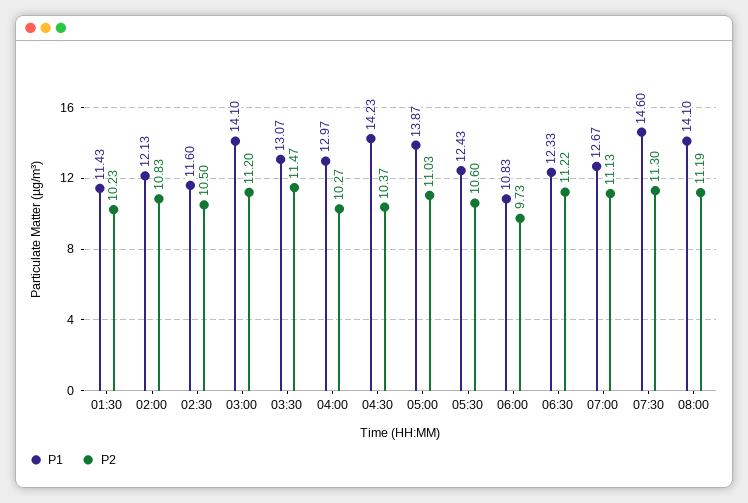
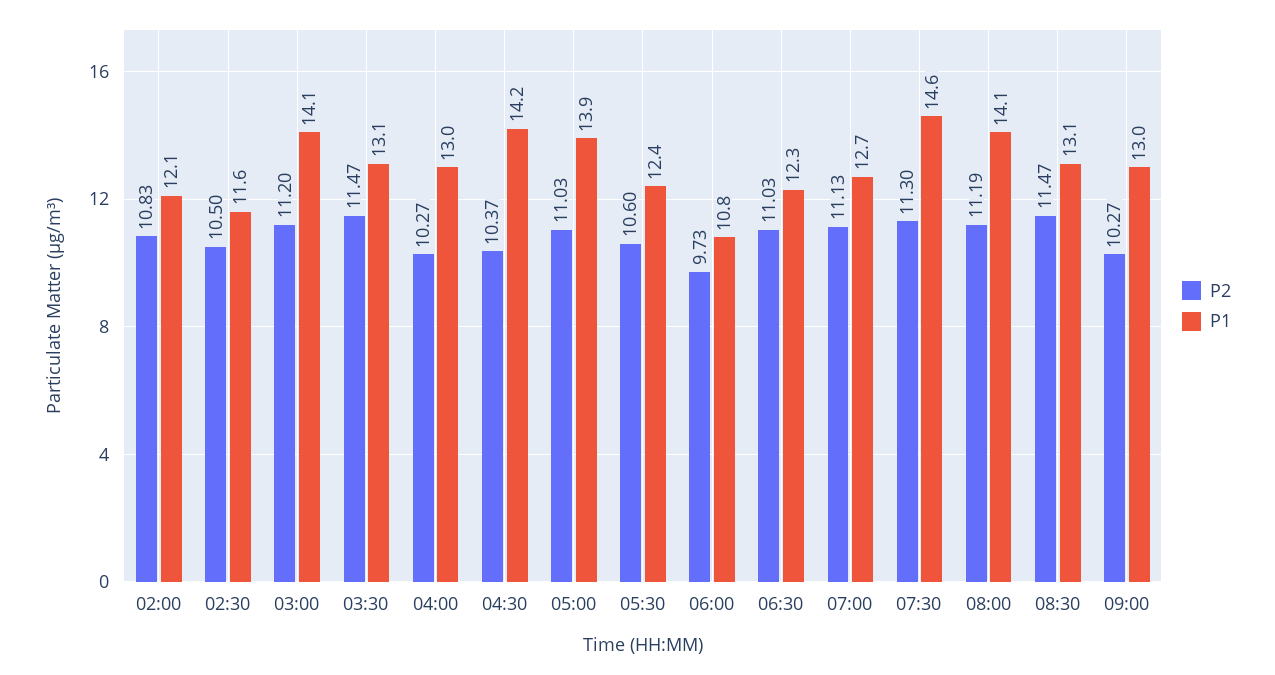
P1, 01:30: 11.43 -> none
P2, 01:30: 10.23 -> none
P2, 06:30: 11.22 -> 11.03
P2, 08:30: none -> 11.47
P1, 08:30: none -> 13.1
P2, 09:00: none -> 10.27
P1, 09:00: none -> 13

